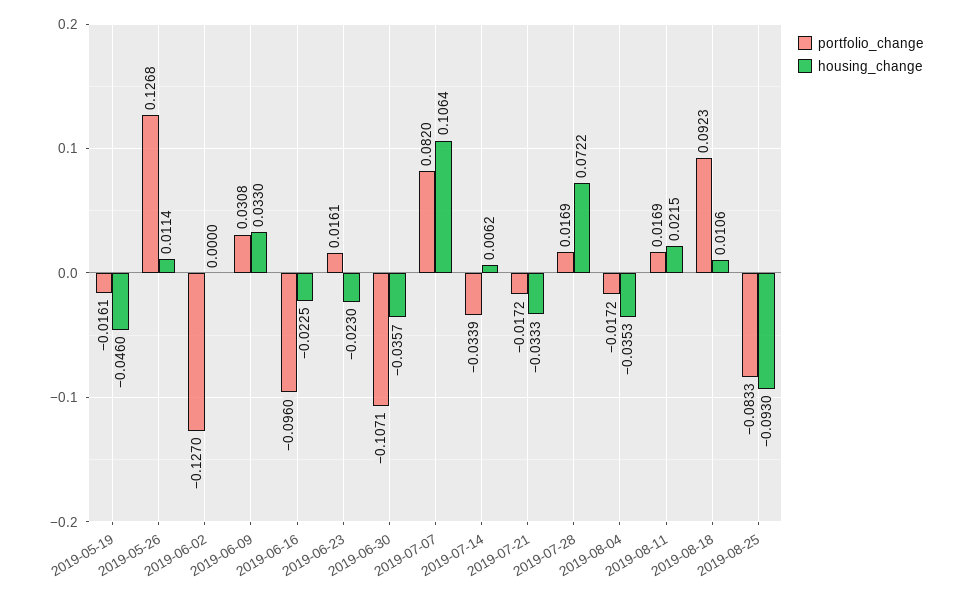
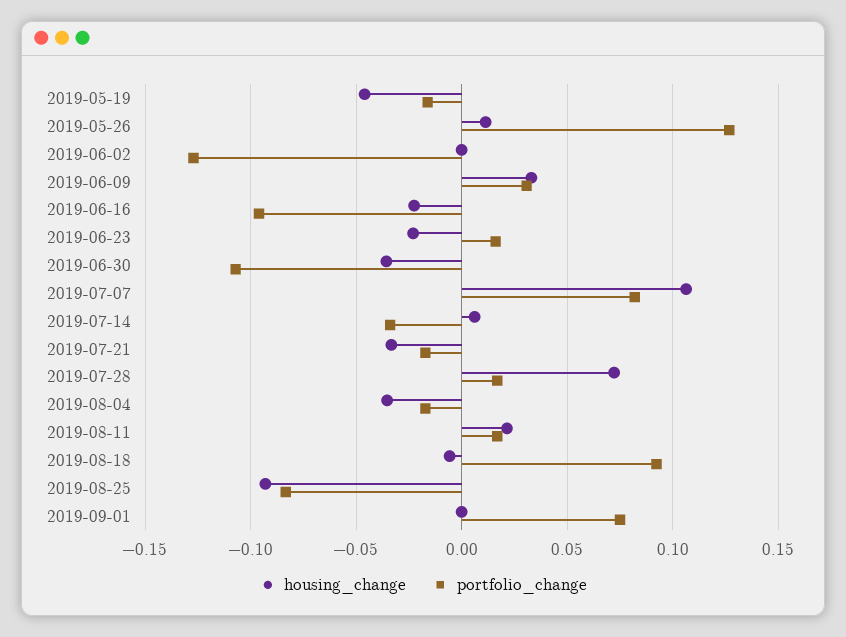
housing_change, 2019-08-18: 0.0106 -> -0.005
housing_change, 2019-09-01: none -> 0
portfolio_change, 2019-09-01: none -> 0.075

